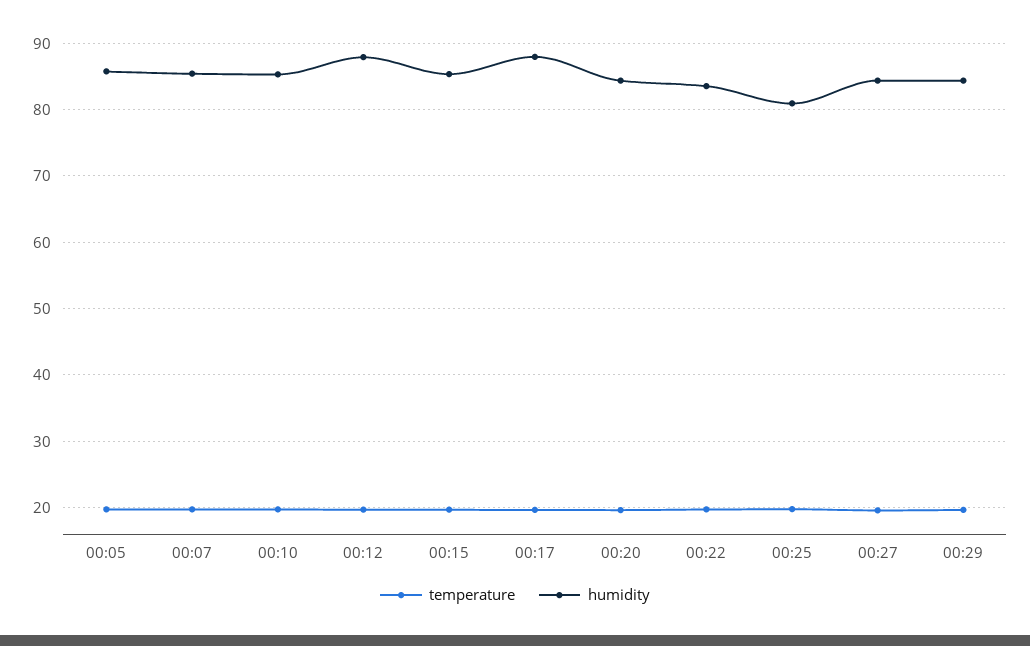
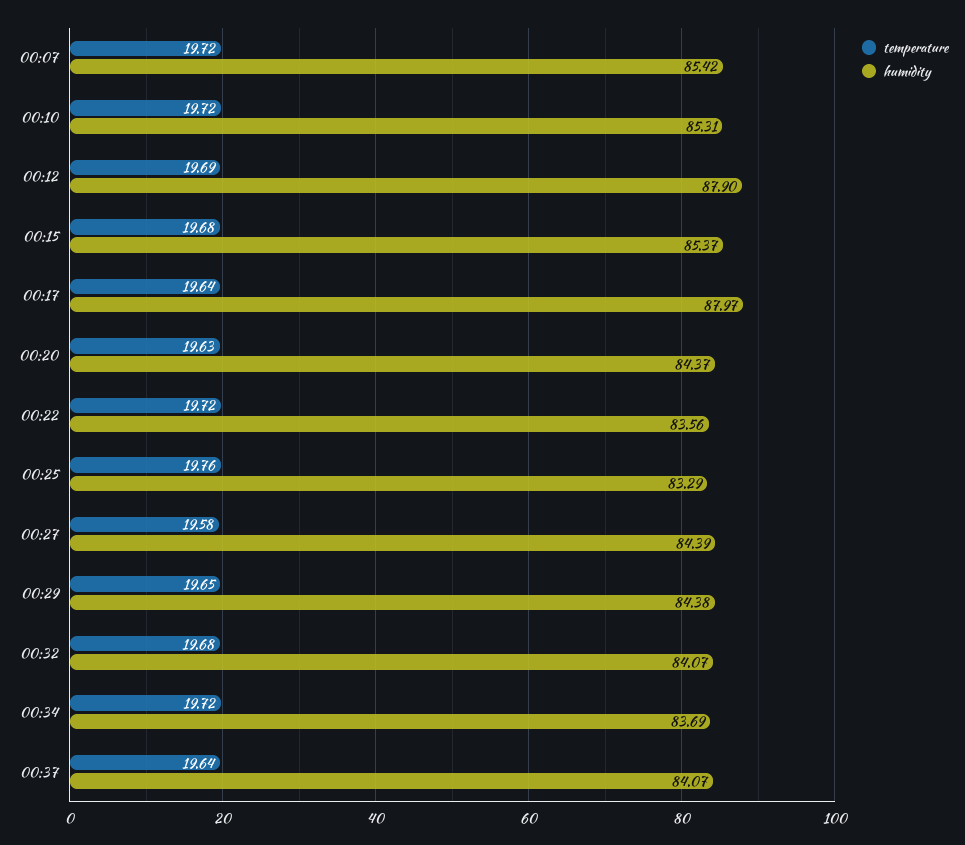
temperature, 00:05: 20 -> none
humidity, 00:05: 86 -> none
humidity, 00:25: 81 -> 83.29
temperature, 00:32: none -> 19.68
humidity, 00:32: none -> 84.07
temperature, 00:34: none -> 19.72
humidity, 00:34: none -> 83.69
temperature, 00:37: none -> 19.64
humidity, 00:37: none -> 84.07

